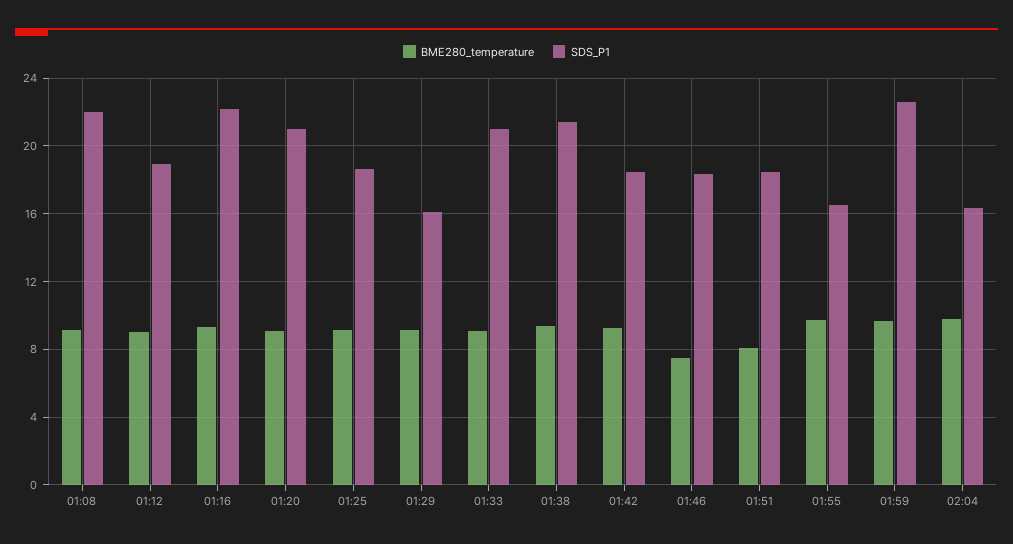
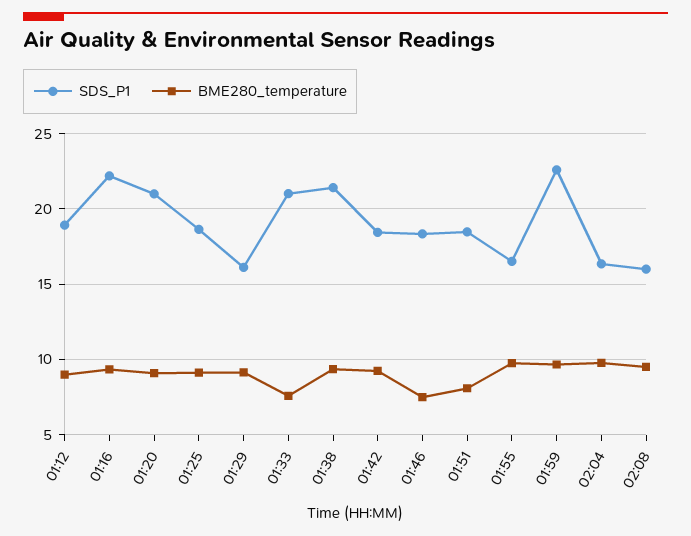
BME280_temperature, 01:08: 9 -> none
SDS_P1, 01:08: 22 -> none
BME280_temperature, 01:33: 9 -> 7.5
SDS_P1, 02:08: none -> 16
BME280_temperature, 02:08: none -> 9.5

